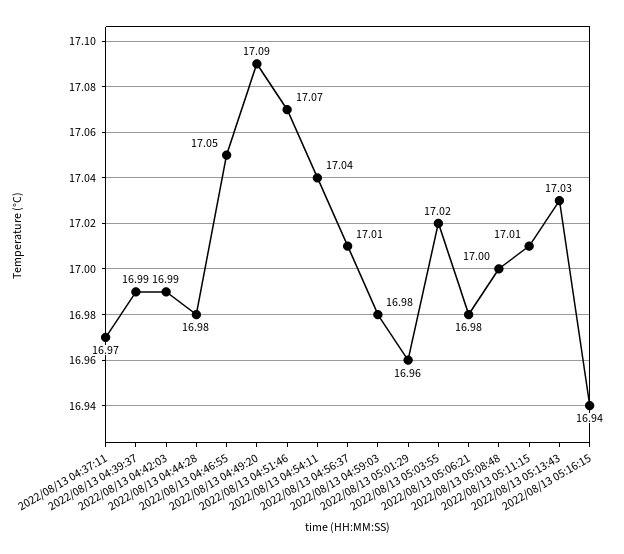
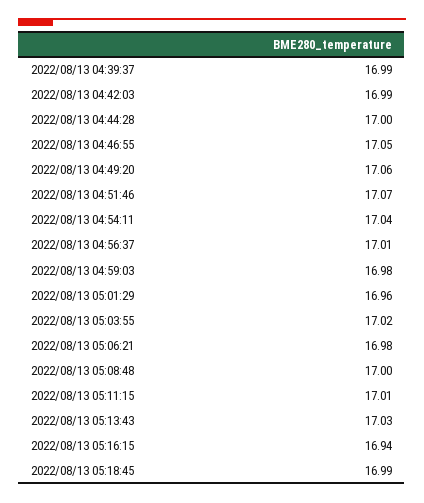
2022/08/13 04:37:11: 16.97 -> none
2022/08/13 04:44:28: 16.98 -> 17
2022/08/13 04:49:20: 17.09 -> 17.06
2022/08/13 05:18:45: none -> 16.99

